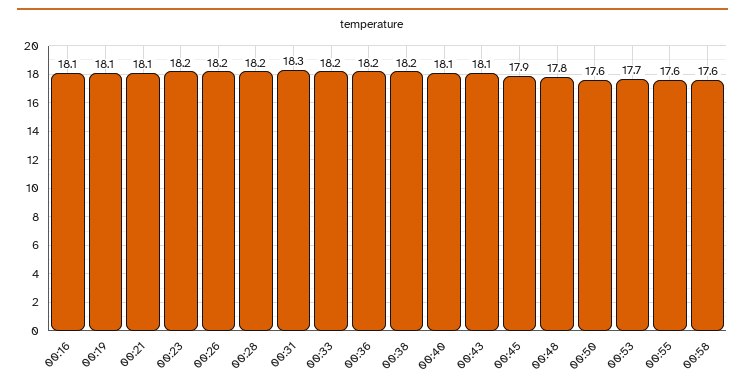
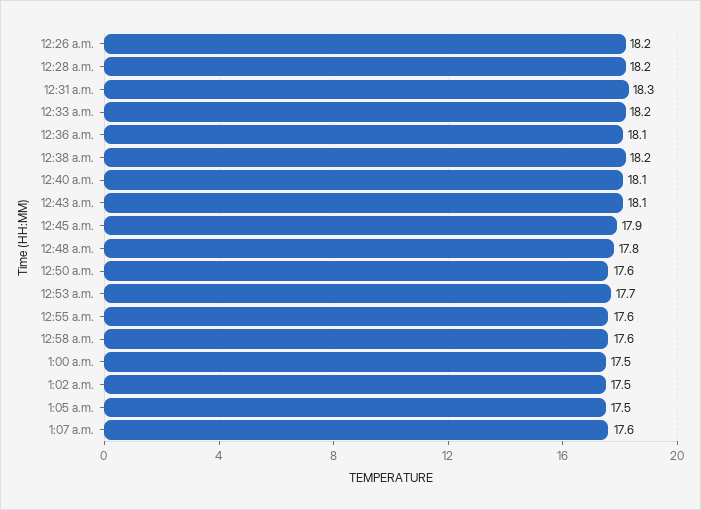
00:16: 18.1 -> none
00:19: 18.1 -> none
00:21: 18.1 -> none
00:23: 18.2 -> none
00:36: 18.2 -> 18.1
1:00 a.m.: none -> 17.5
1:02 a.m.: none -> 17.5
1:05 a.m.: none -> 17.5
1:07 a.m.: none -> 17.6

